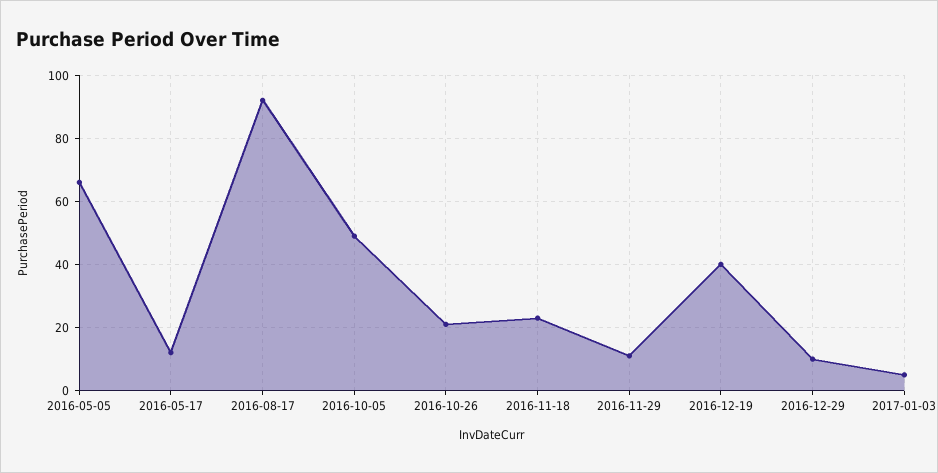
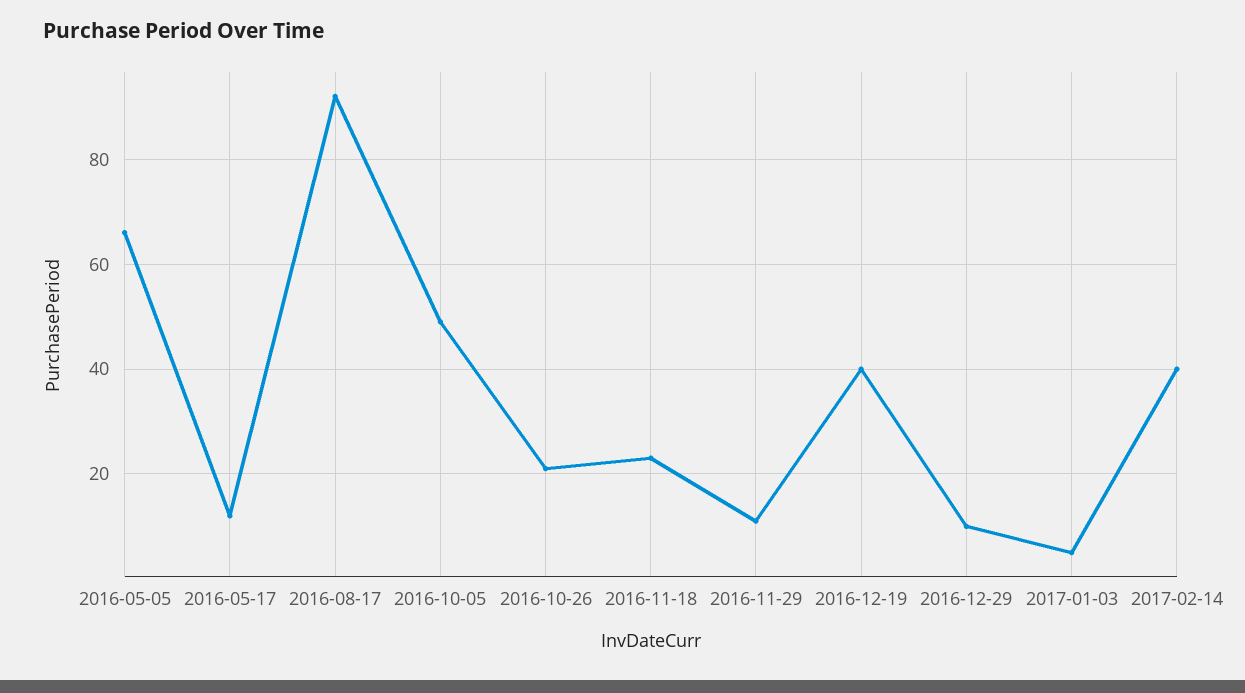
2017-02-14: none -> 40

